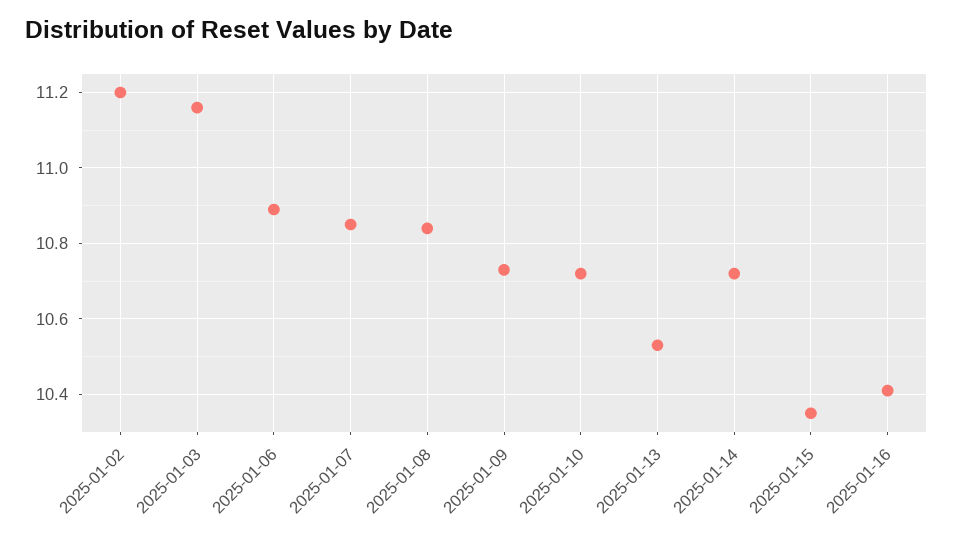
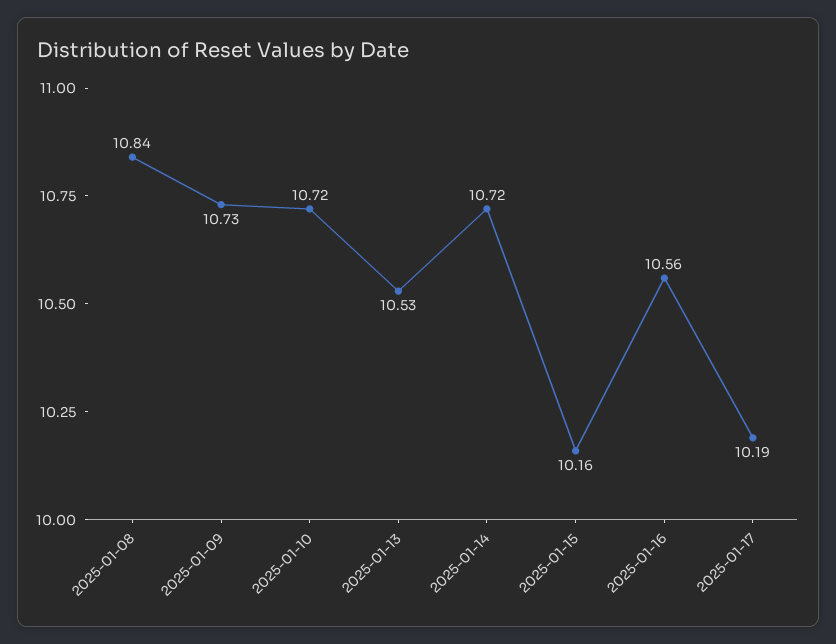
2025-01-02: 11.2 -> none
2025-01-03: 11.15 -> none
2025-01-06: 10.9 -> none
2025-01-07: 10.85 -> none
2025-01-15: 10.35 -> 10.16
2025-01-16: 10.4 -> 10.56
2025-01-17: none -> 10.19

